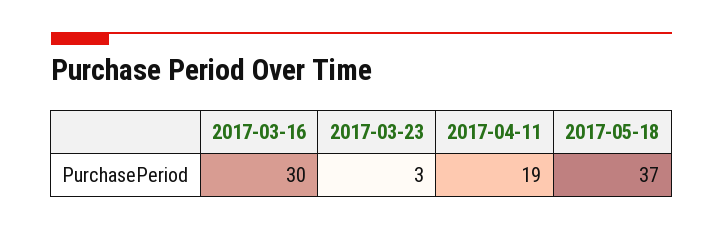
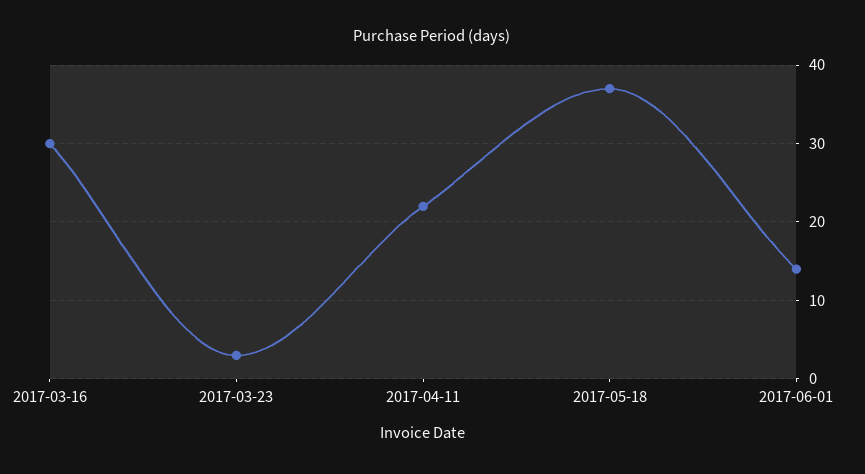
2017-04-11: 19 -> 22
2017-06-01: none -> 14

